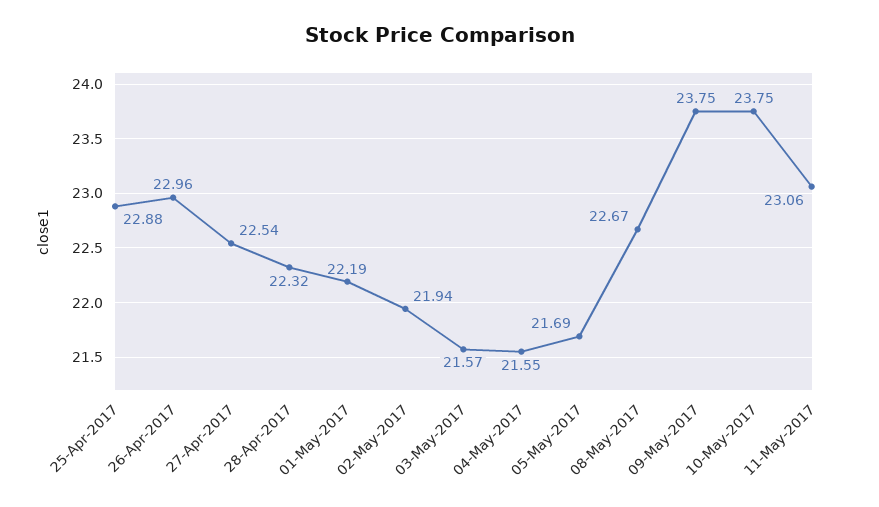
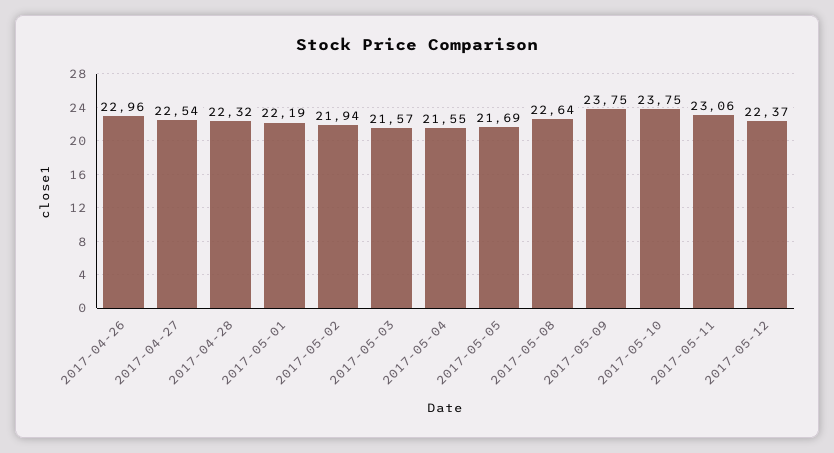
25-Apr-2017: 22.88 -> none
08-May-2017: 22.67 -> 22.64
2017-05-12: none -> 22.37

